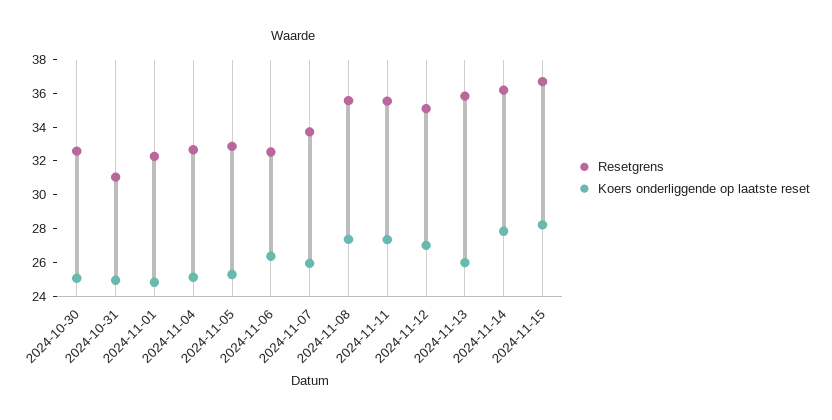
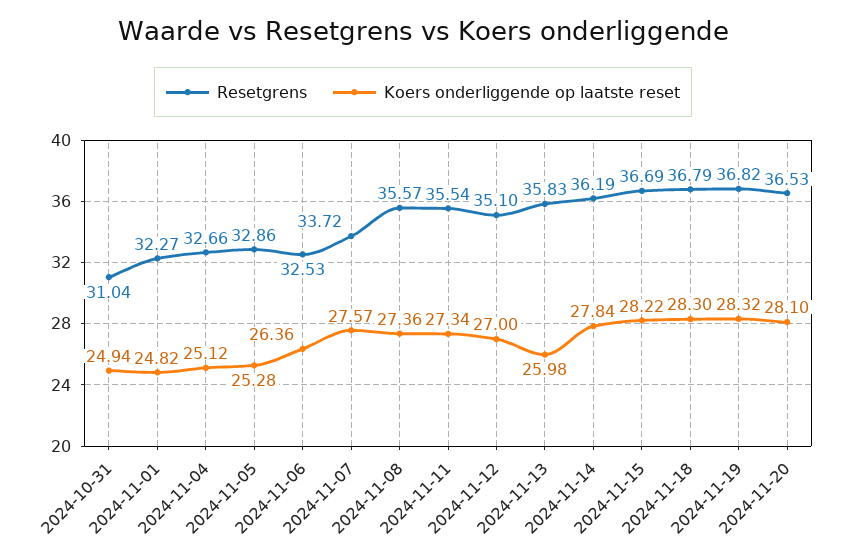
Resetgrens, 2024-10-30: 32.5 -> none
Koers onderliggende op laatste reset, 2024-10-30: 25 -> none
Koers onderliggende op laatste reset, 2024-11-07: 26 -> 27.57
Resetgrens, 2024-11-18: none -> 36.79
Koers onderliggende op laatste reset, 2024-11-18: none -> 28.3
Resetgrens, 2024-11-19: none -> 36.82
Koers onderliggende op laatste reset, 2024-11-19: none -> 28.32
Resetgrens, 2024-11-20: none -> 36.53
Koers onderliggende op laatste reset, 2024-11-20: none -> 28.1

